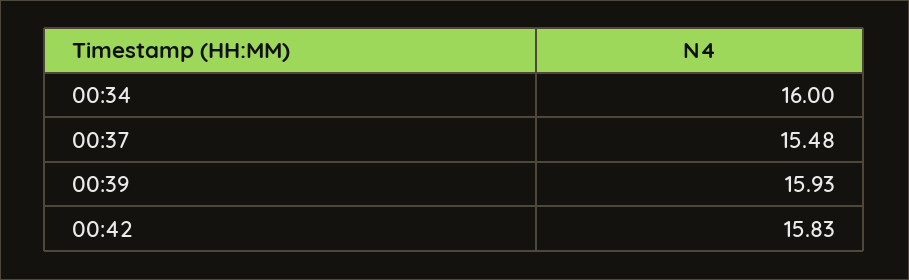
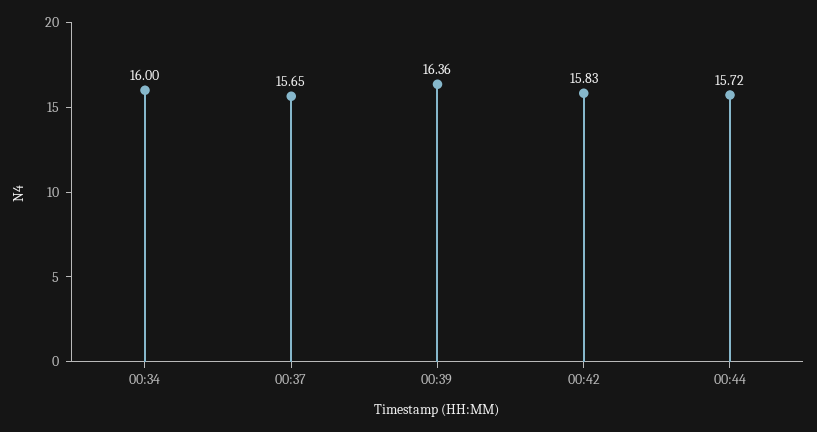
00:37: 15.48 -> 15.65
00:39: 15.93 -> 16.36
00:44: none -> 15.72

